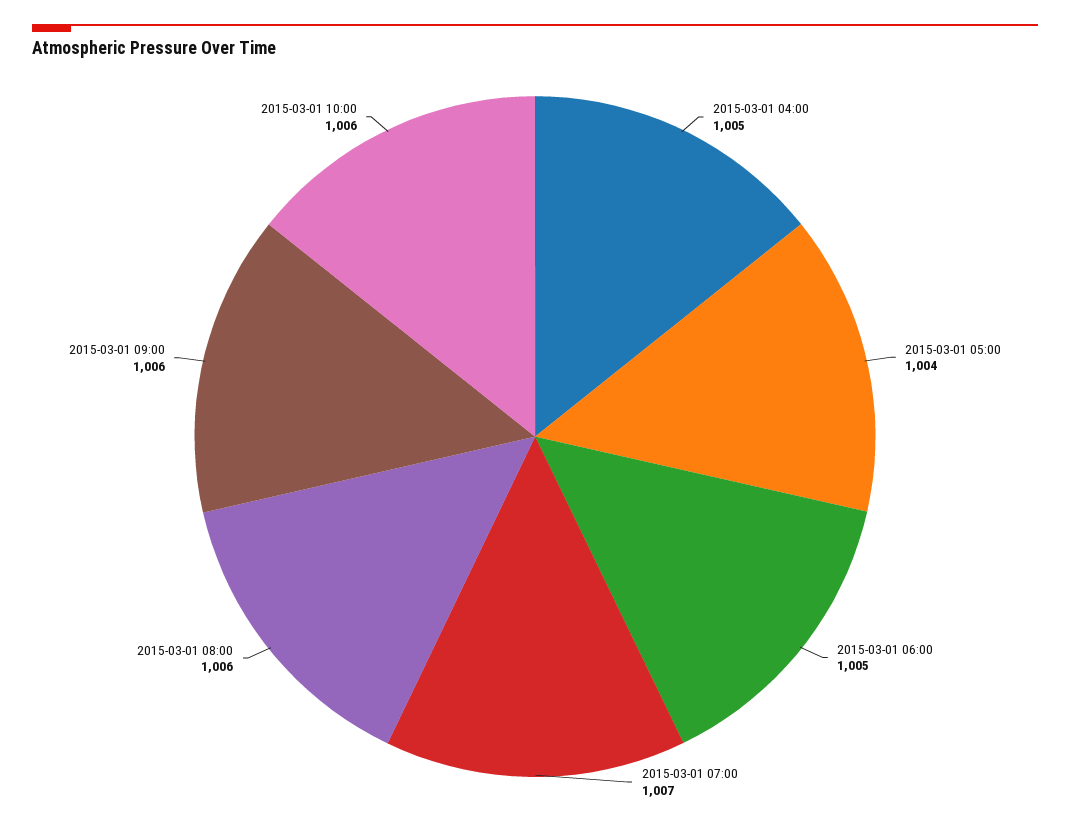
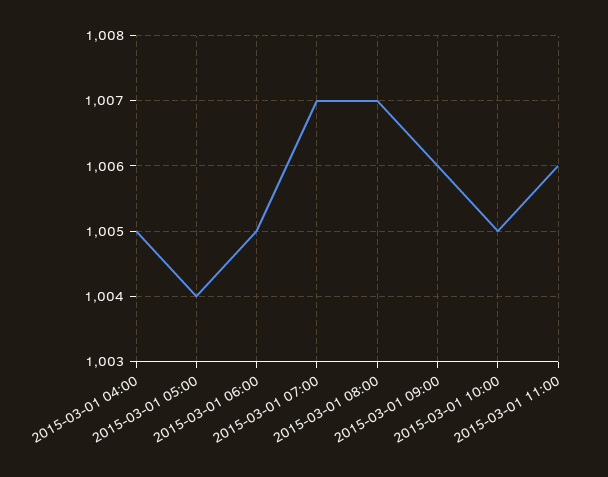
2015-03-01 08:00: 1006 -> 1007
2015-03-01 10:00: 1006 -> 1005
2015-03-01 11:00: none -> 1006

